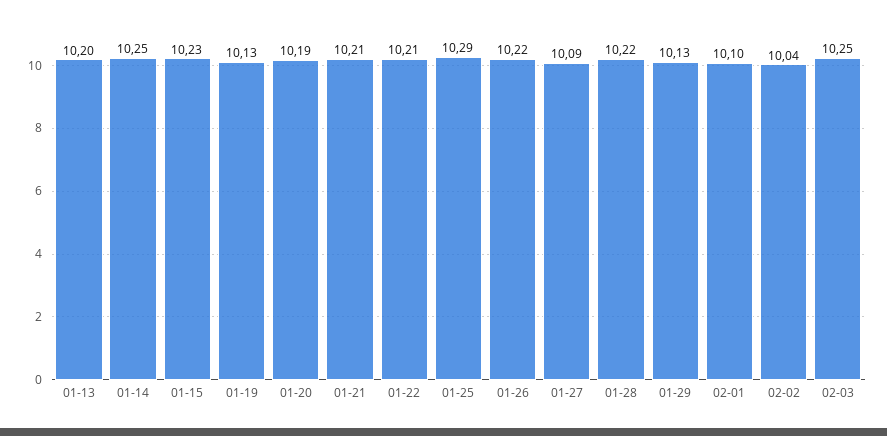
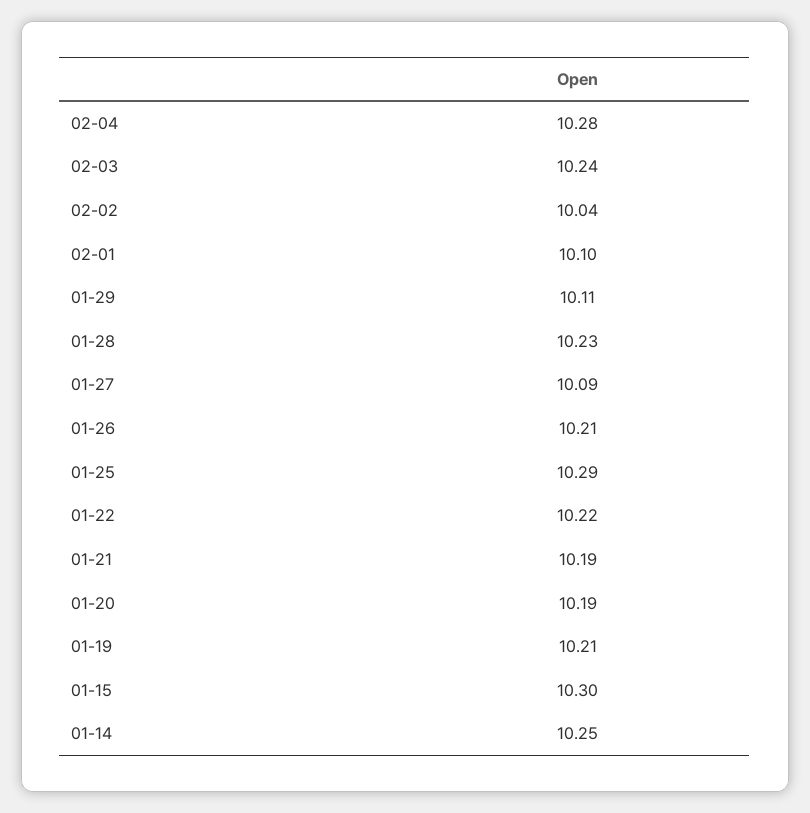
01-13: 10.2 -> none
01-15: 10.23 -> 10.3
01-19: 10.13 -> 10.21
01-21: 10.21 -> 10.19
01-22: 10.21 -> 10.22
01-26: 10.22 -> 10.21
01-28: 10.22 -> 10.23
01-29: 10.13 -> 10.11
02-03: 10.25 -> 10.24
02-04: none -> 10.28

